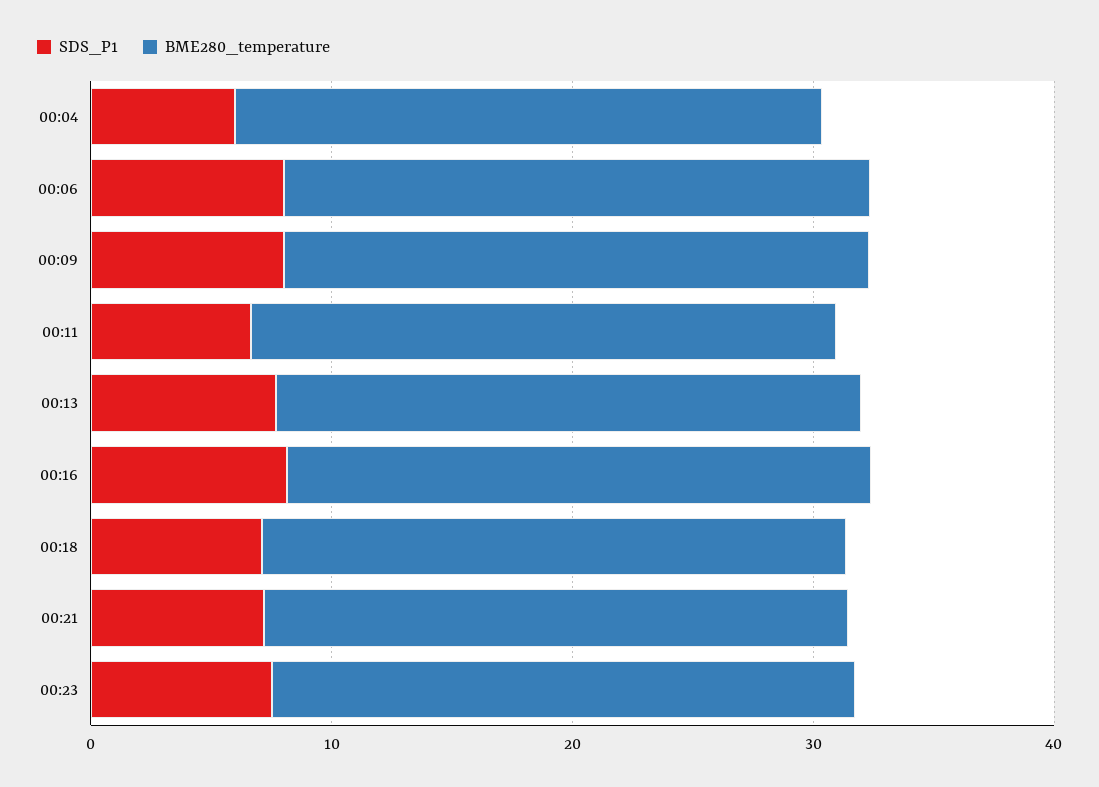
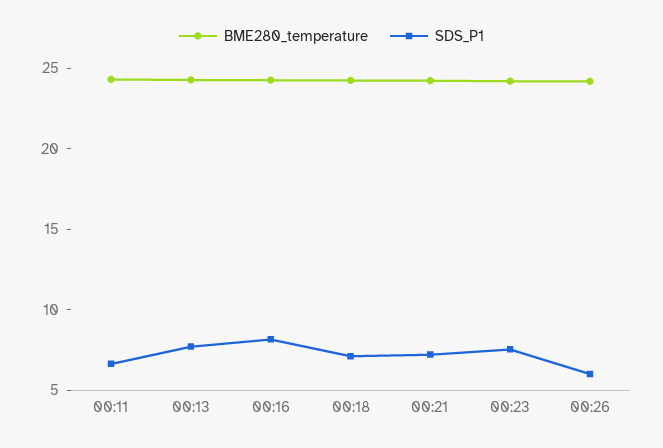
SDS_P1, 00:04: 6 -> none
BME280_temperature, 00:04: 24 -> none
SDS_P1, 00:06: 8 -> none
BME280_temperature, 00:06: 24 -> none
SDS_P1, 00:09: 8 -> none
BME280_temperature, 00:09: 24 -> none
BME280_temperature, 00:26: none -> 24
SDS_P1, 00:26: none -> 6

